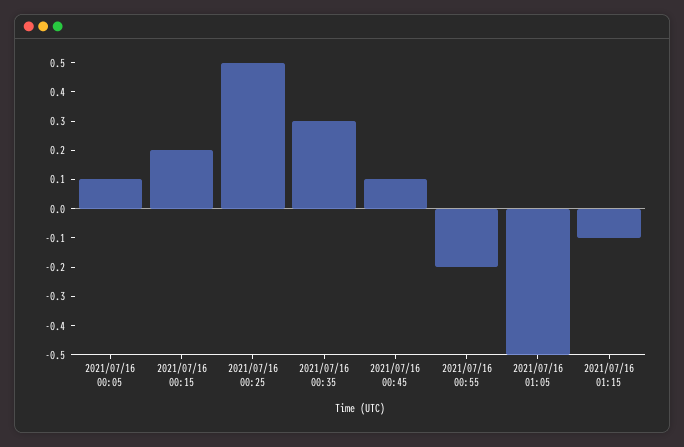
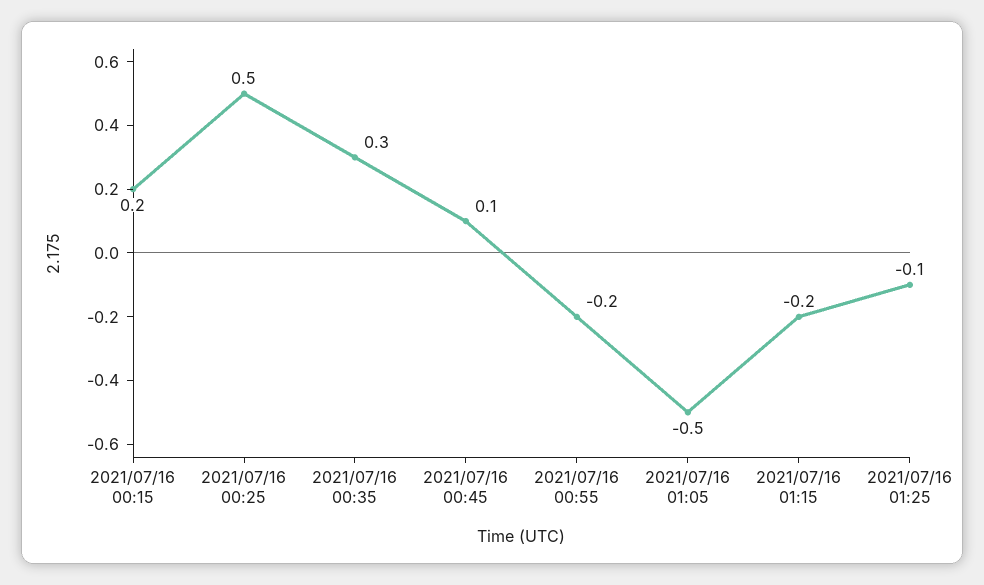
2021/07/16 00:05: 0.1 -> none
2021/07/16 01:15: -0.1 -> -0.2
2021/07/16 01:25: none -> -0.1

